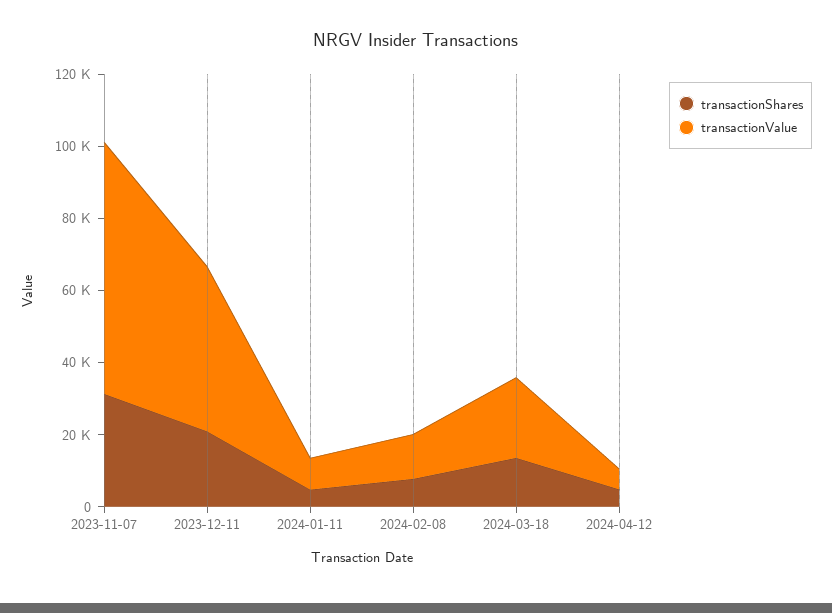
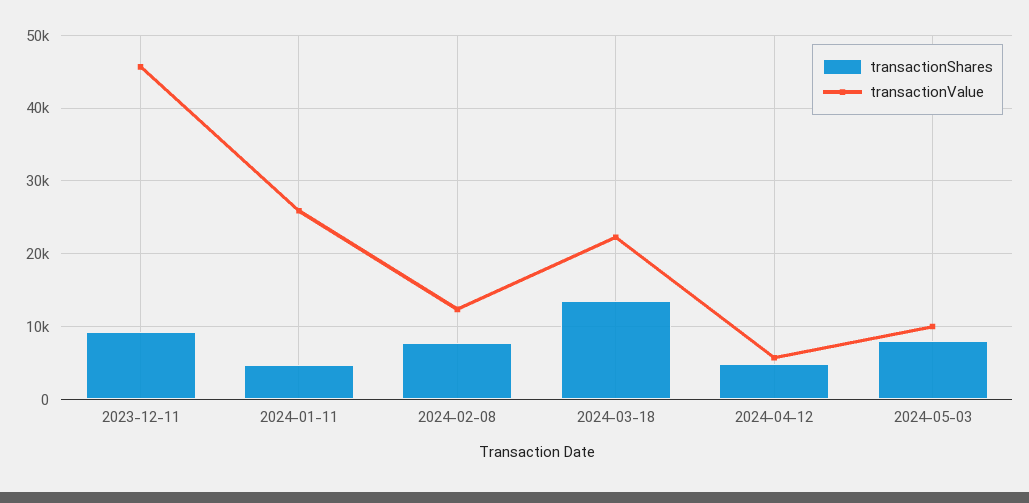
transactionShares, 2023-11-07: 30000 -> none
transactionValue, 2023-11-07: 70000 -> none
transactionShares, 2023-12-11: 20000 -> 9000
transactionValue, 2024-01-11: 10000 -> 26000
transactionShares, 2024-05-03: none -> 8000
transactionValue, 2024-05-03: none -> 10000

